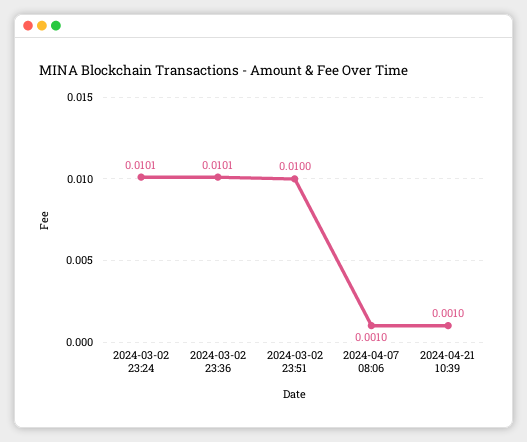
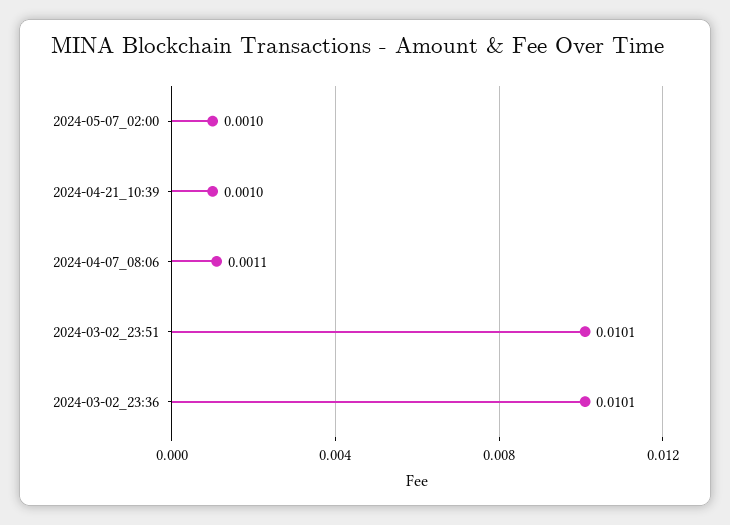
2024-03-02 23:24: 0.0101 -> none
2024-03-02 23:51: 0.01 -> 0.0101
2024-04-07 08:06: 0.001 -> 0.0011
2024-05-07_02:00: none -> 0.001

